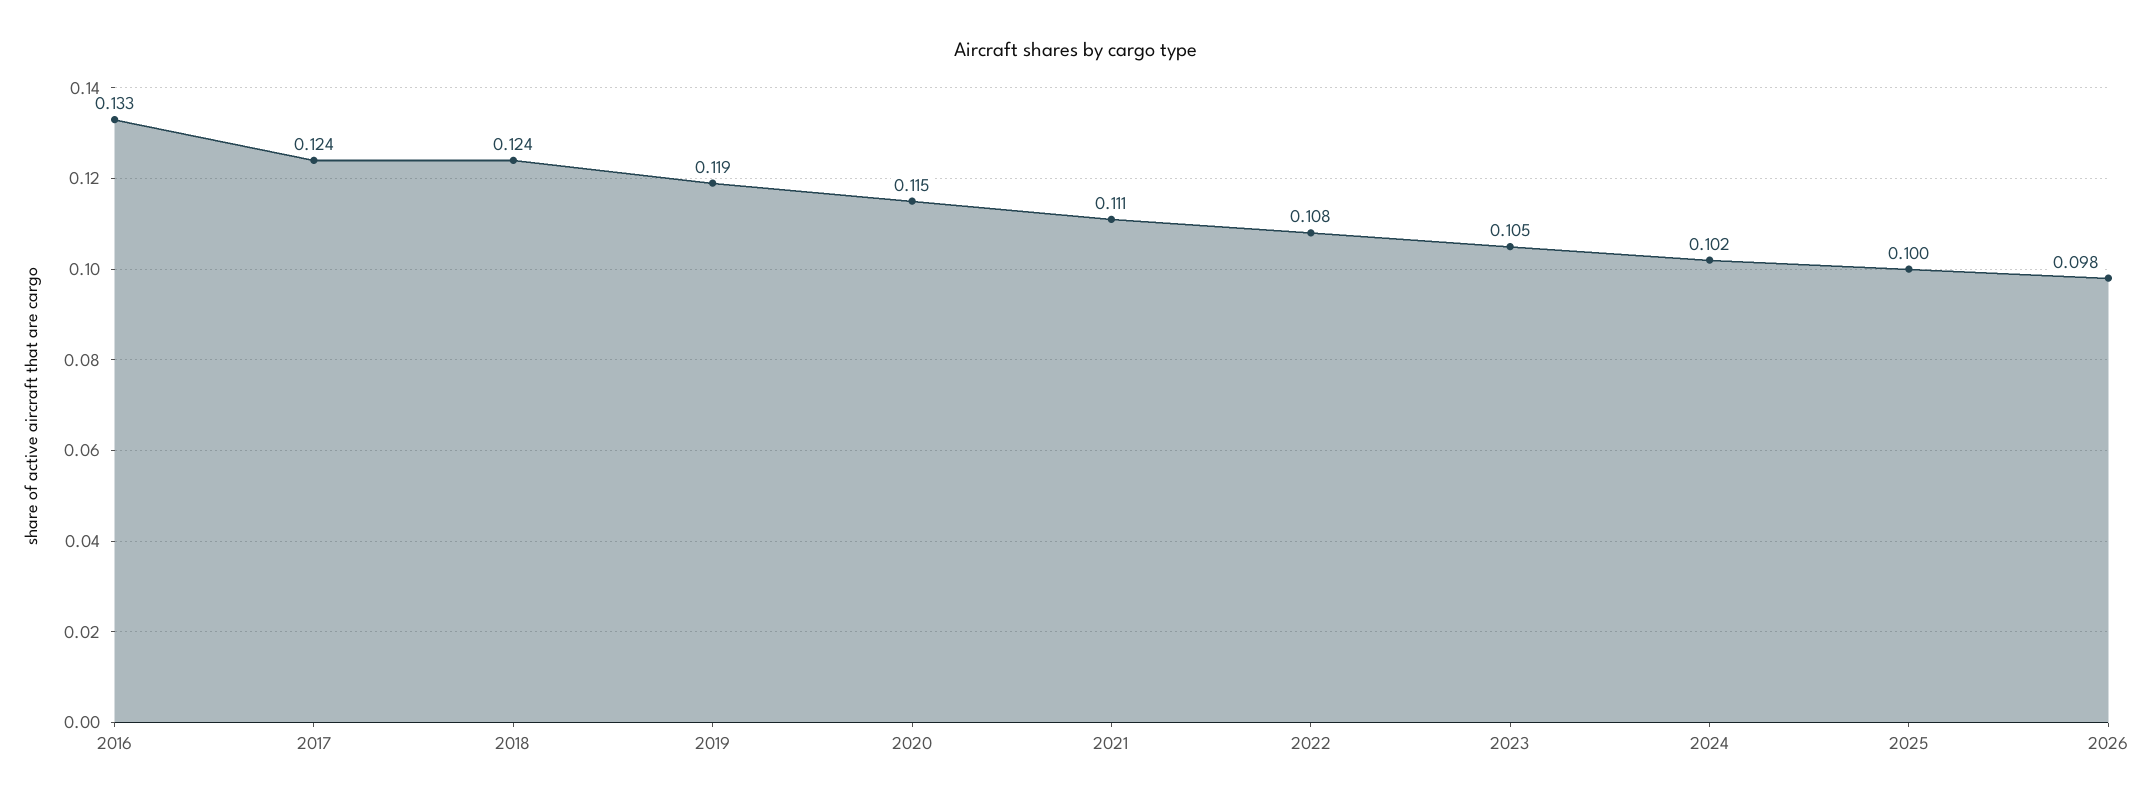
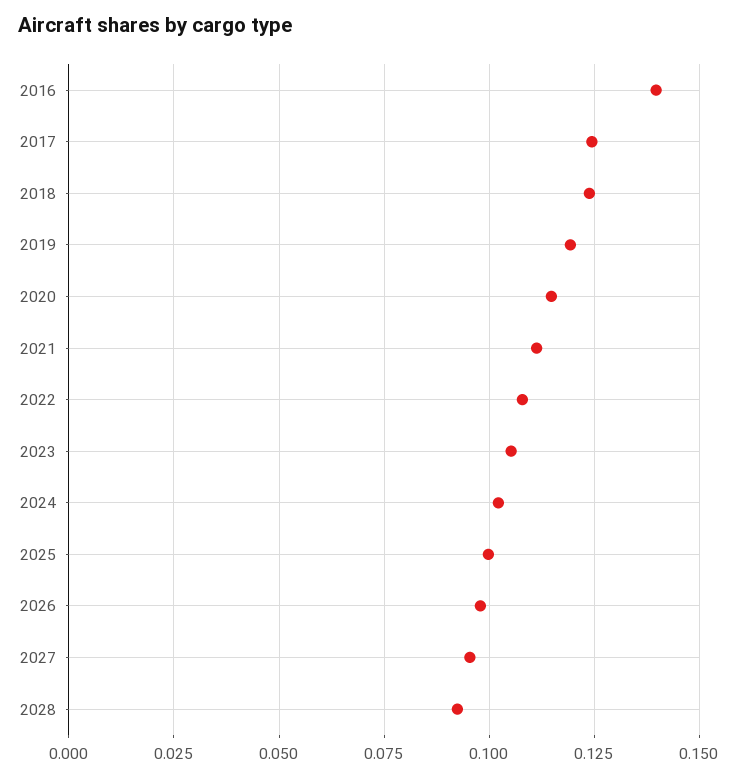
2016: 0.133 -> 0.14
2027: none -> 0.095
2028: none -> 0.0925

